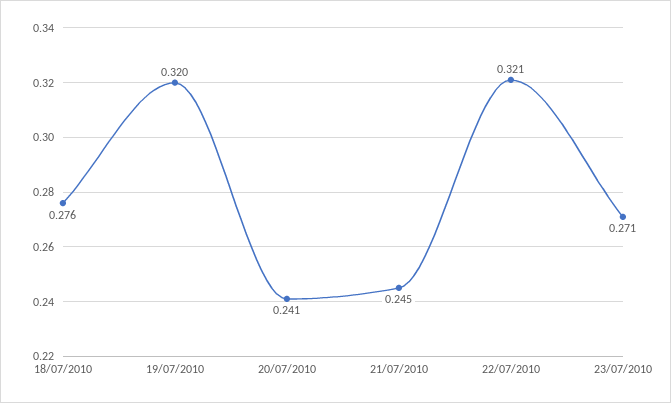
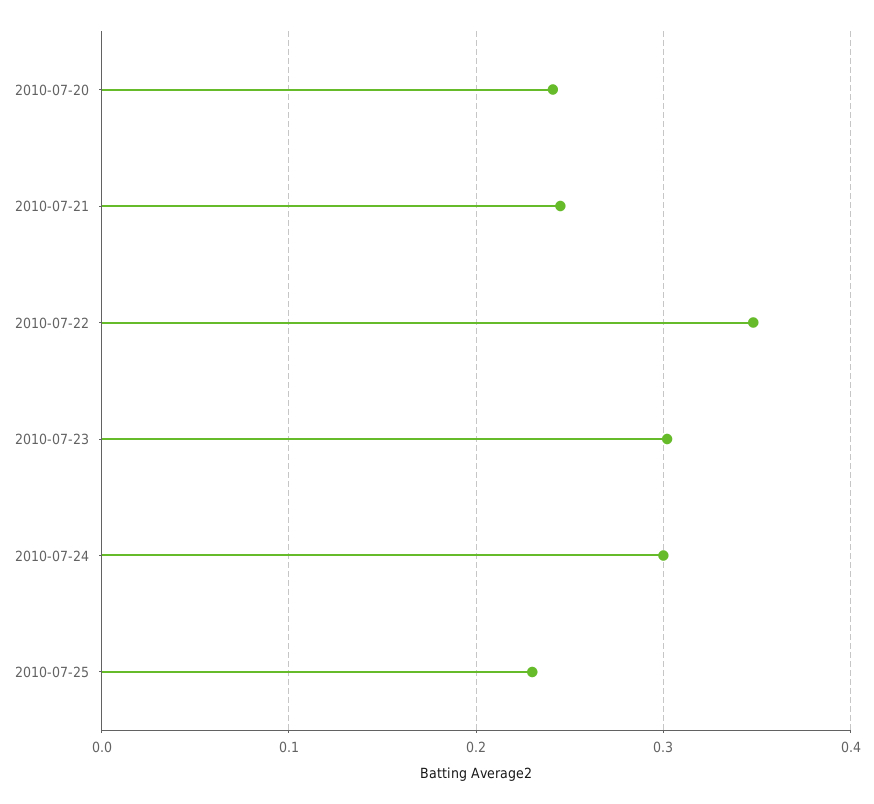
18/07/2010: 0.276 -> none
19/07/2010: 0.32 -> none
22/07/2010: 0.321 -> 0.35
23/07/2010: 0.271 -> 0.3
2010-07-24: none -> 0.3
2010-07-25: none -> 0.23

